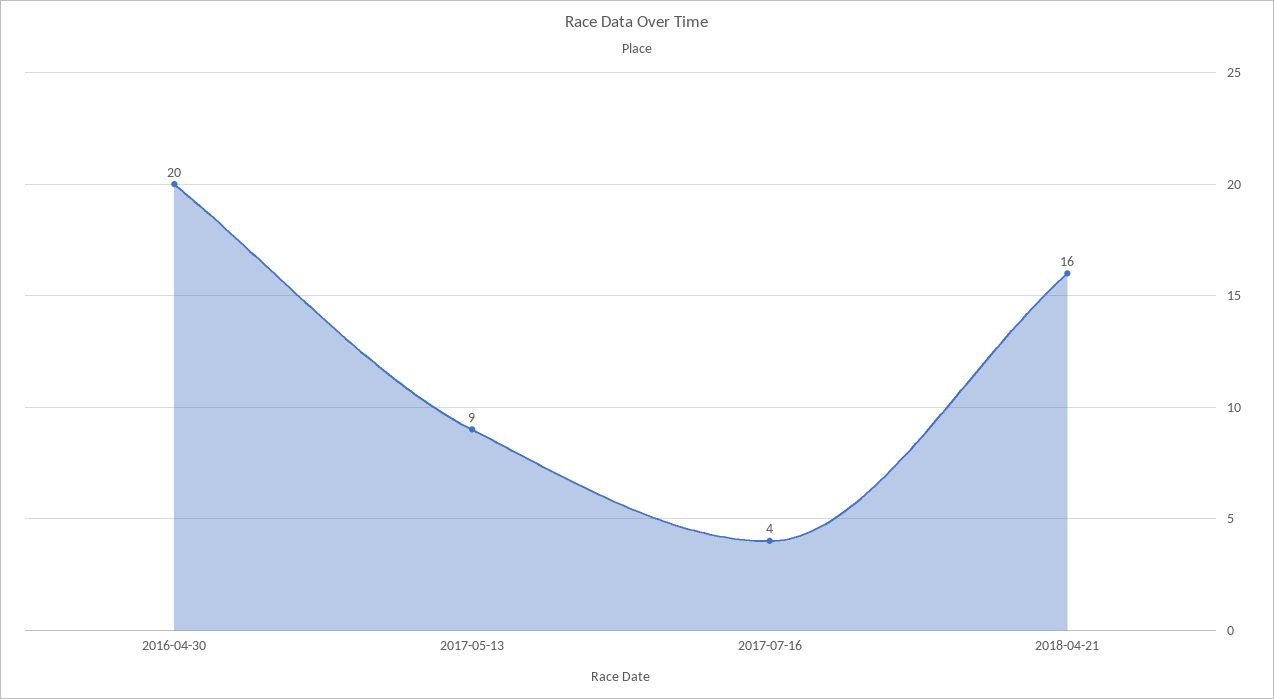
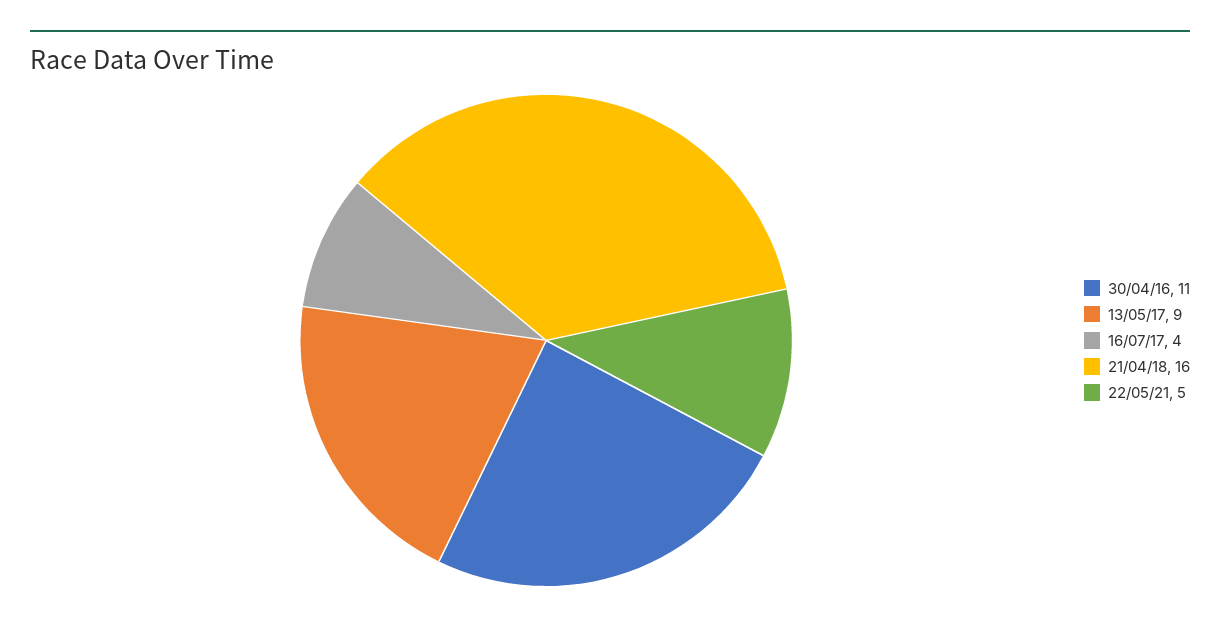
2016-04-30: 20 -> 11
22/05/21: none -> 5

